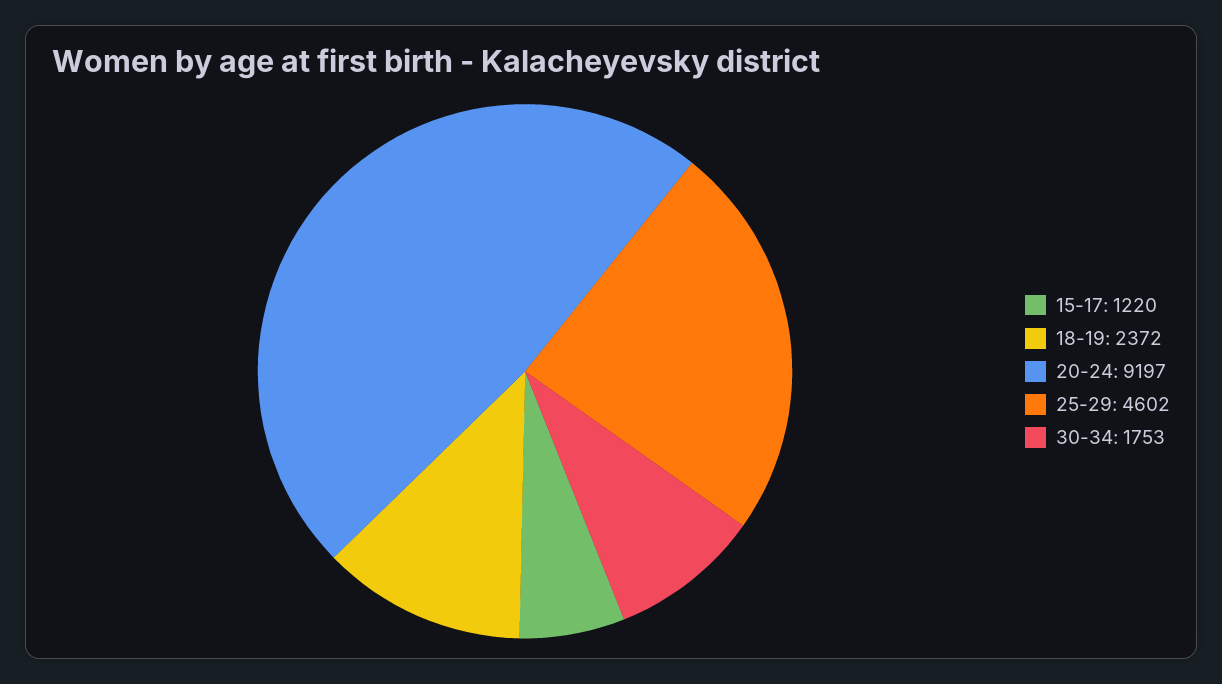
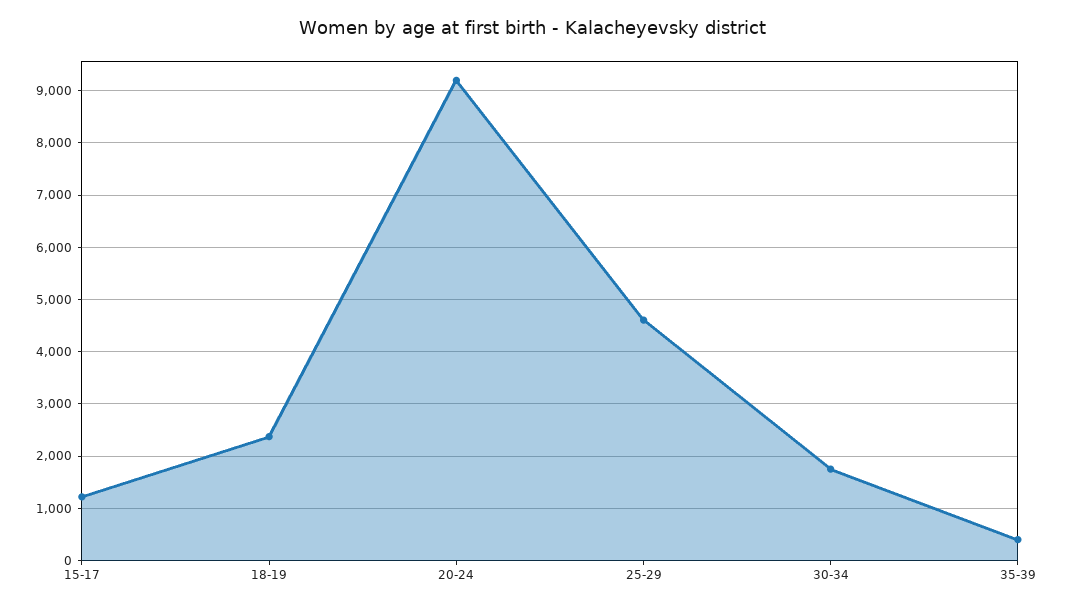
35-39: none -> 400

